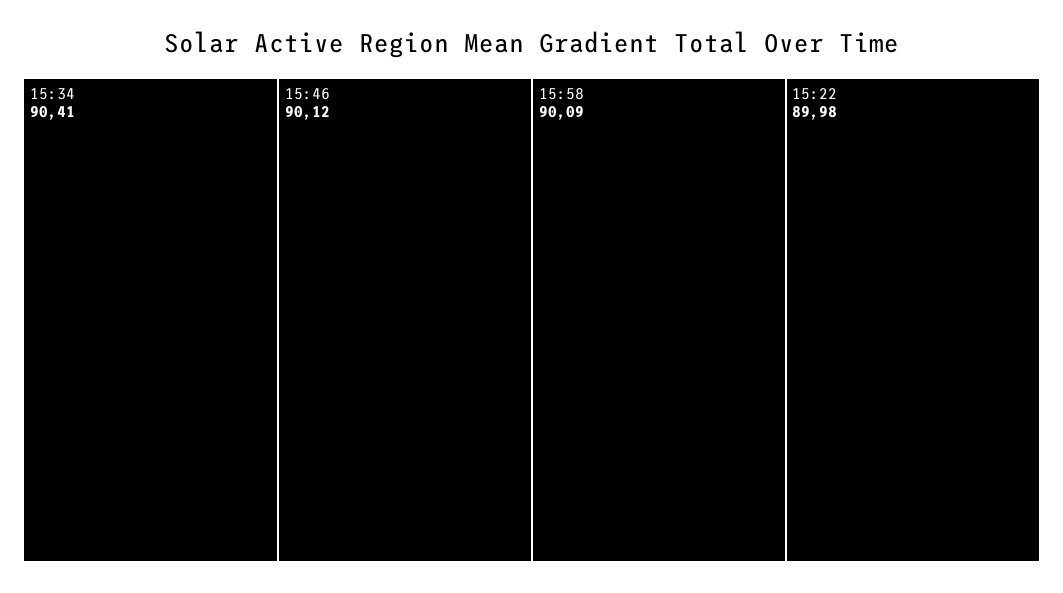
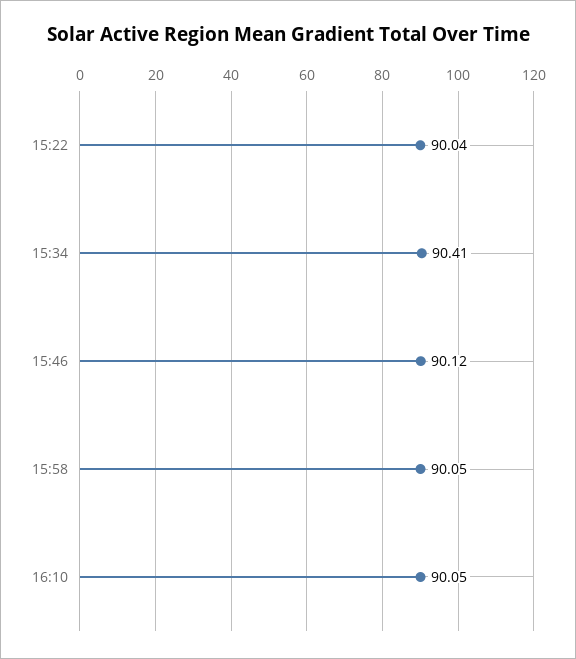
15:58: 90.09 -> 90.05
15:22: 89.98 -> 90.04
16:10: none -> 90.05

